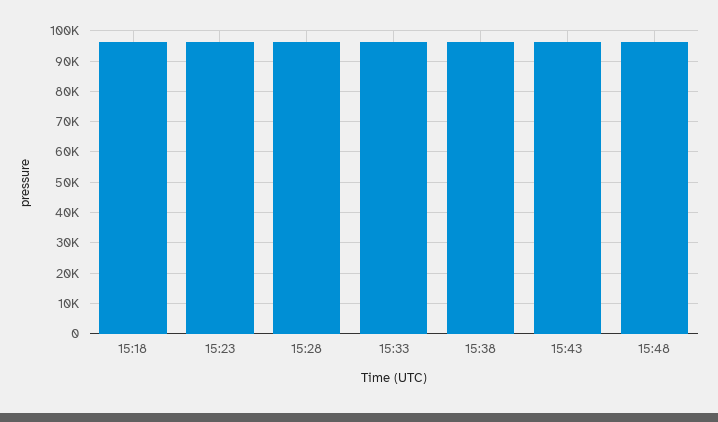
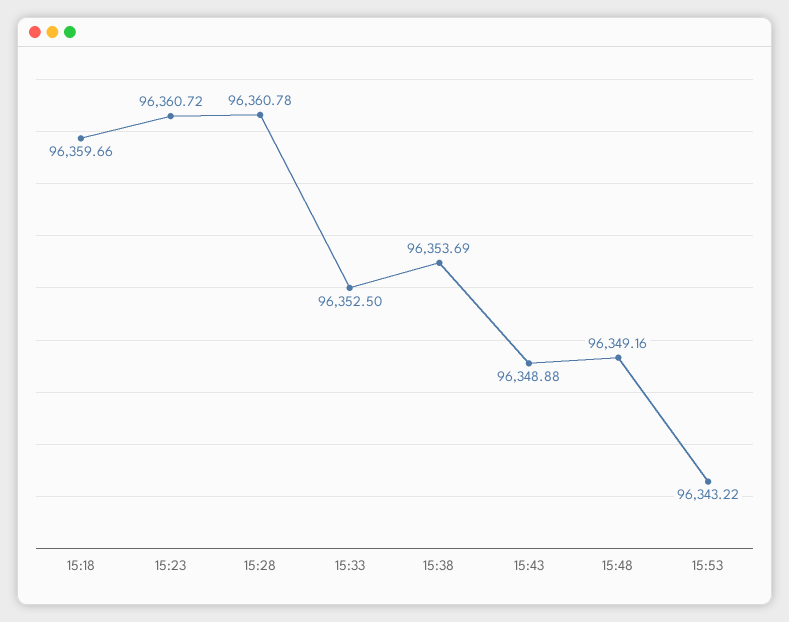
15:53: none -> 96343.22

